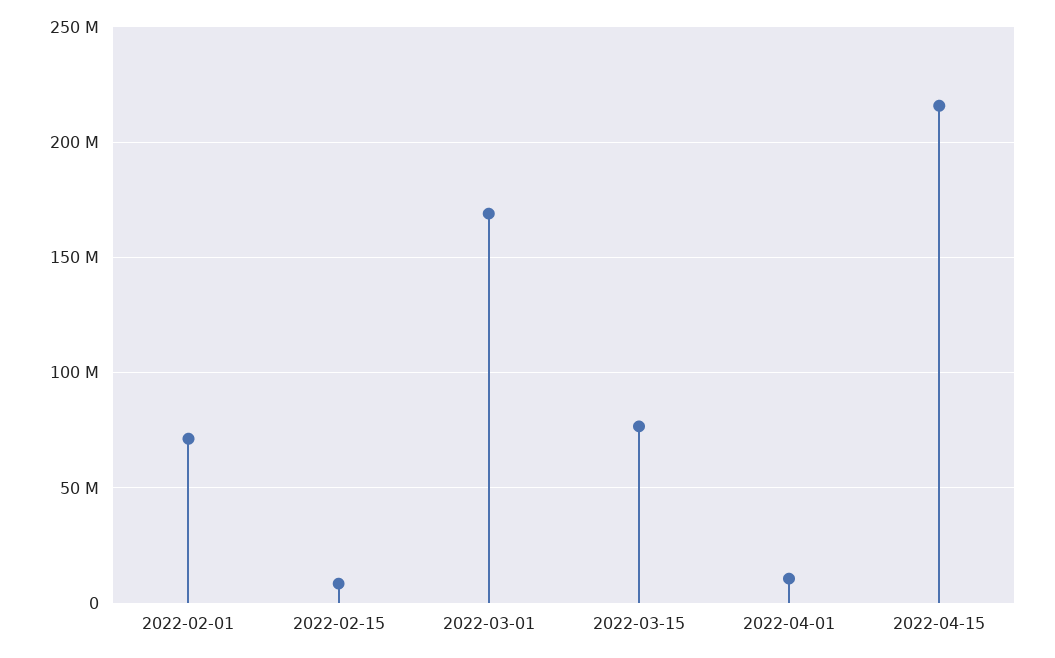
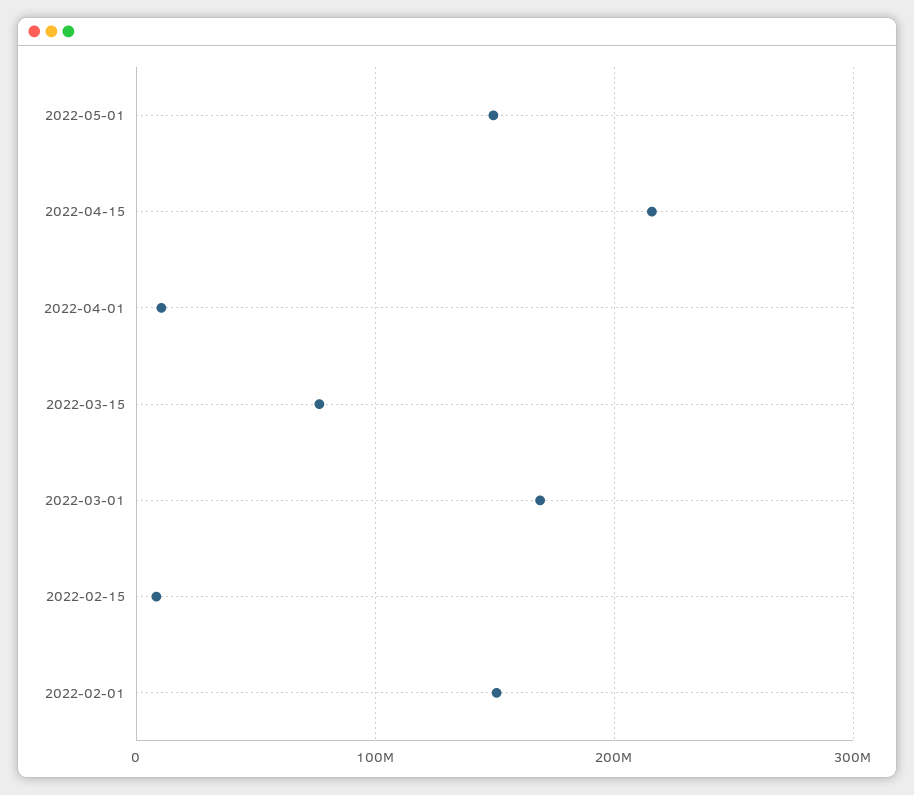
2022-02-01: 70000000 -> 150000000
2022-05-01: none -> 150000000

